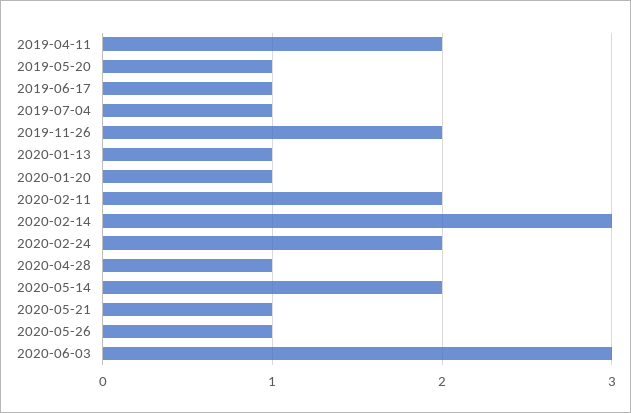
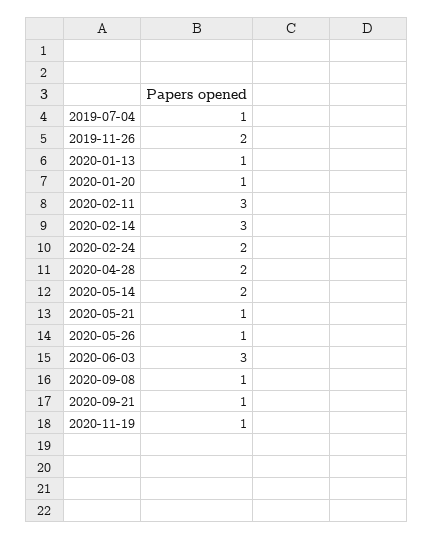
2019-04-11: 2 -> none
2019-05-20: 1 -> none
2019-06-17: 1 -> none
2020-02-11: 2 -> 3
2020-04-28: 1 -> 2
2020-09-08: none -> 1
2020-09-21: none -> 1
2020-11-19: none -> 1

